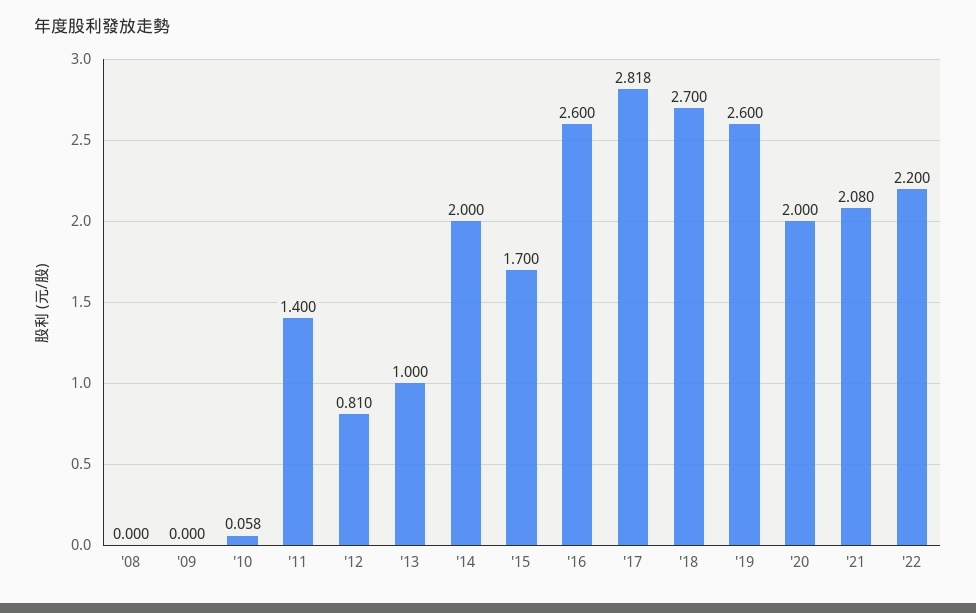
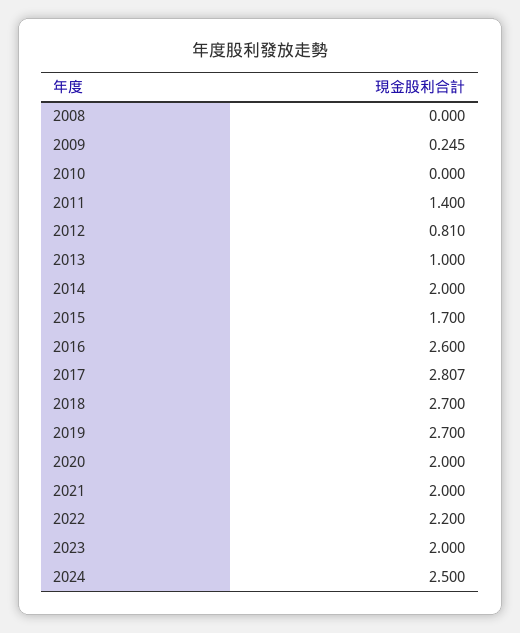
'09: 0 -> 0.245
'10: 0.058 -> 0
'17: 2.818 -> 2.807
'19: 2.6 -> 2.7
'21: 2.08 -> 2
2023: none -> 2
2024: none -> 2.5

